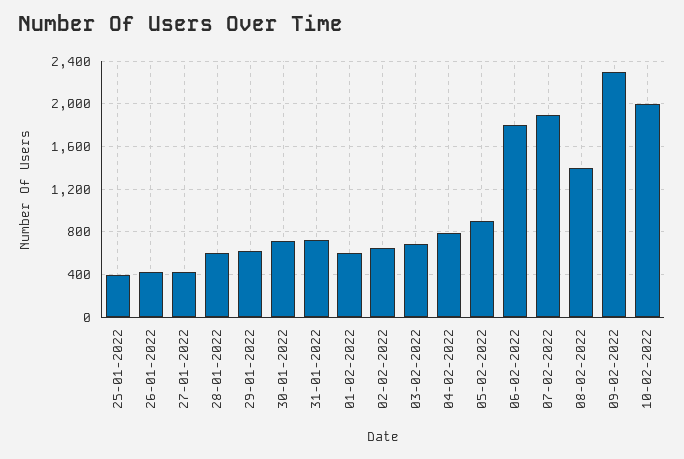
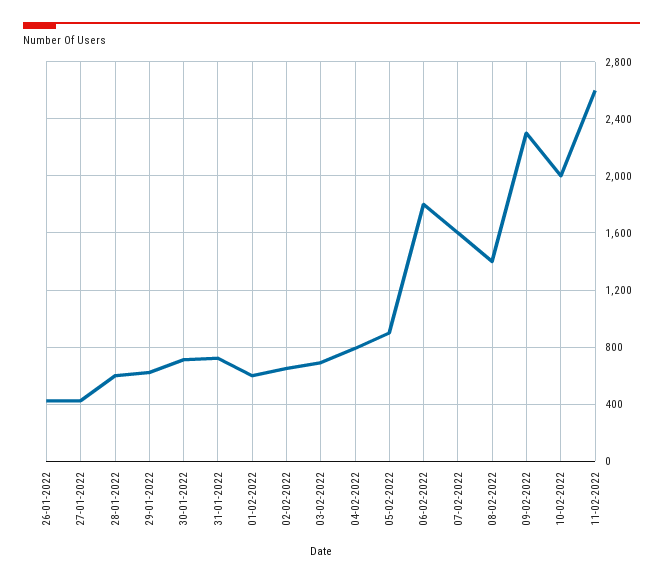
25-01-2022: 400 -> none
07-02-2022: 1900 -> 1600
11-02-2022: none -> 2600

